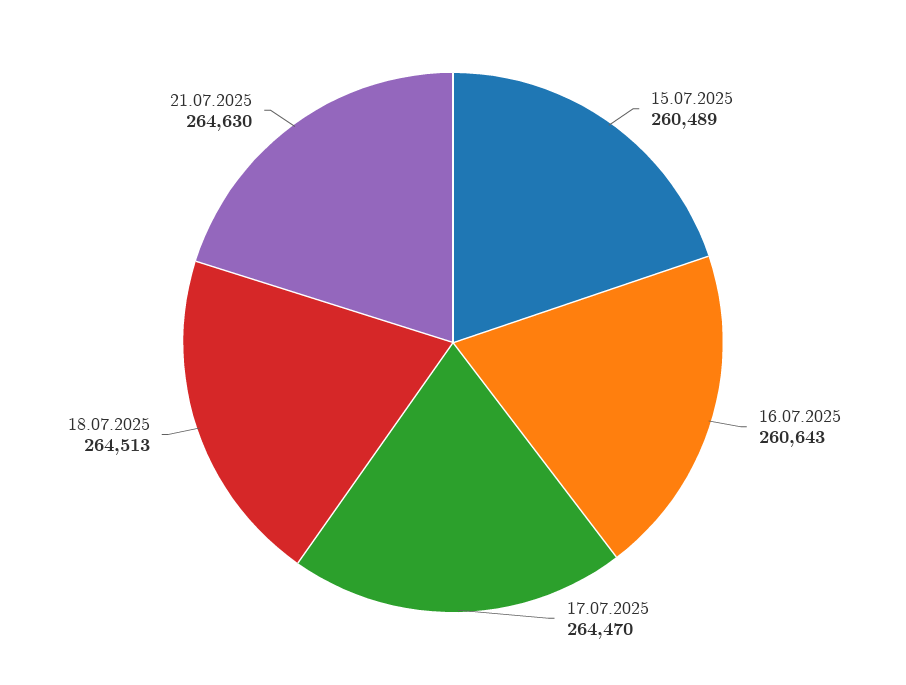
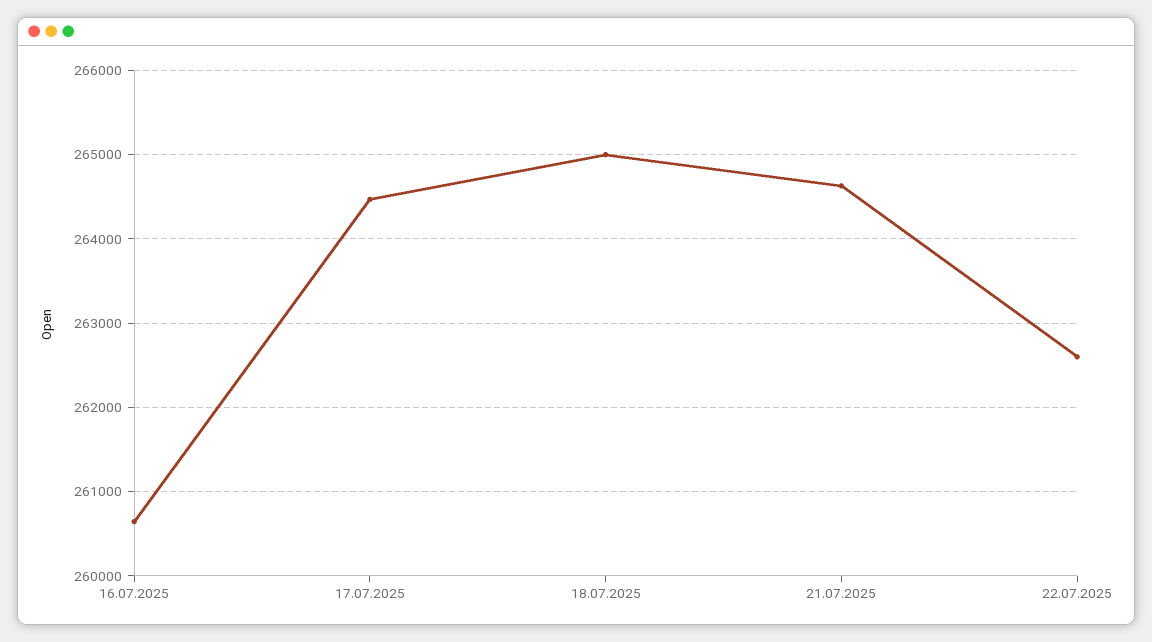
15.07.2025: 260489 -> none
18.07.2025: 264513 -> 265000
22.07.2025: none -> 262600

